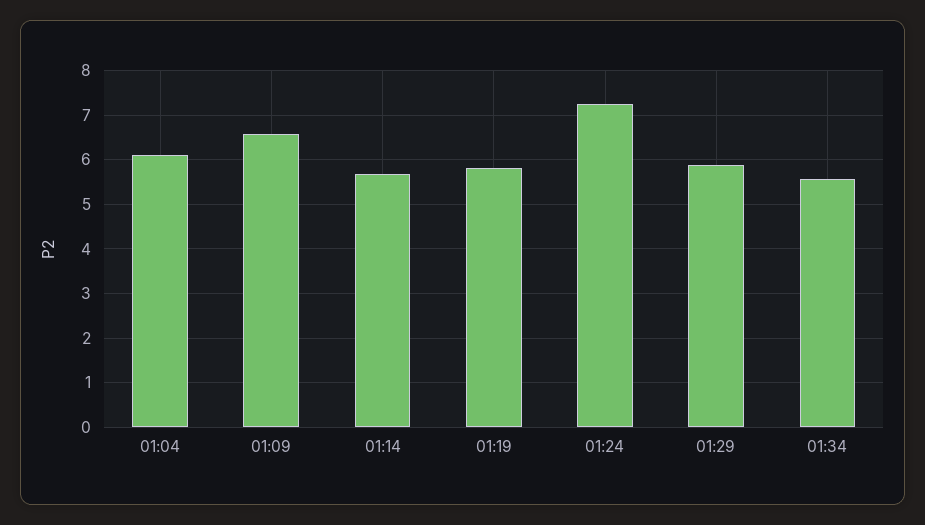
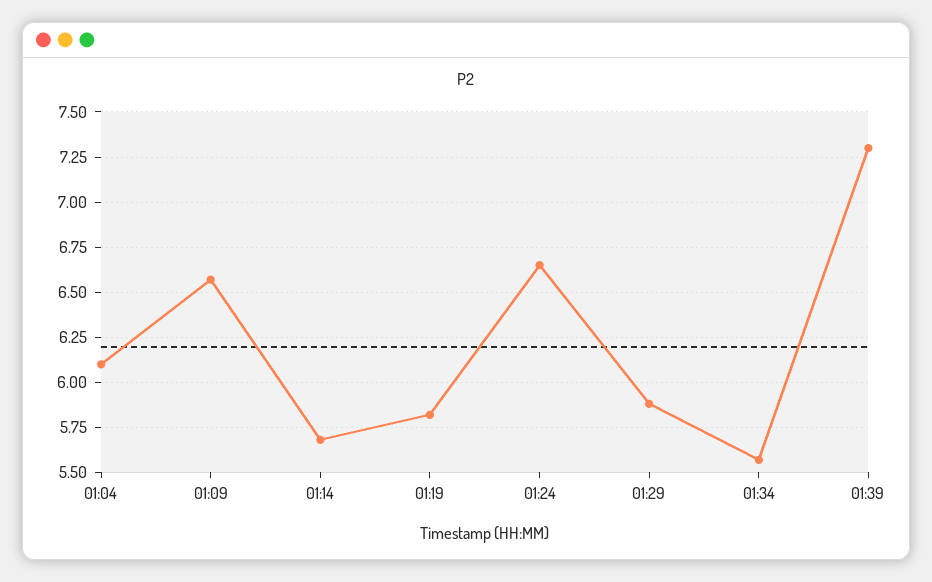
01:24: 7.2 -> 6.65
01:39: none -> 7.3

